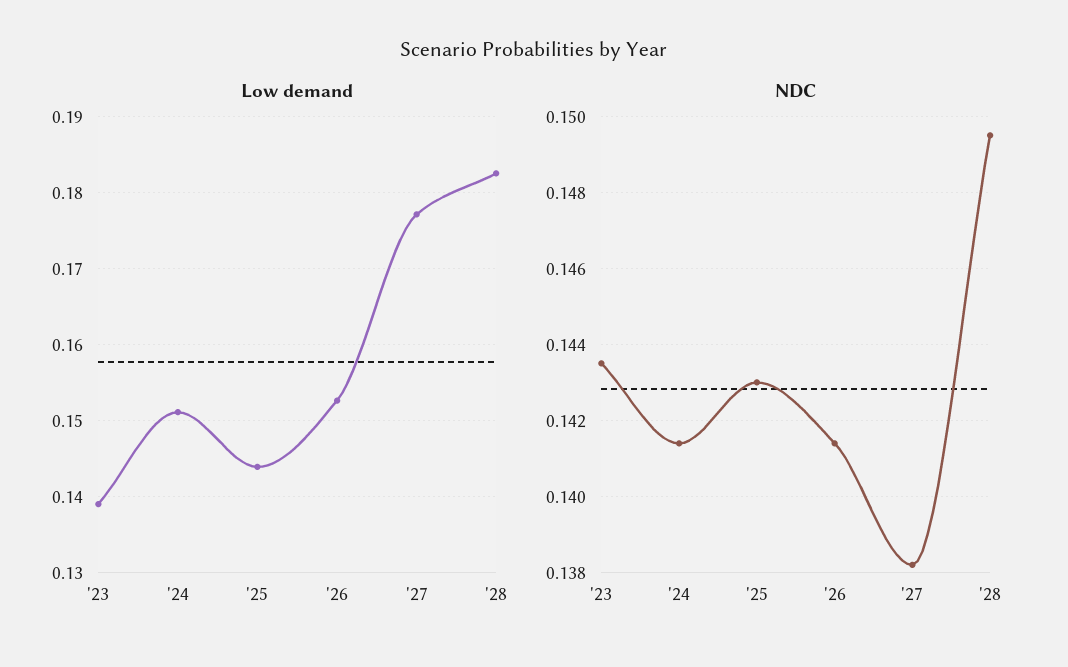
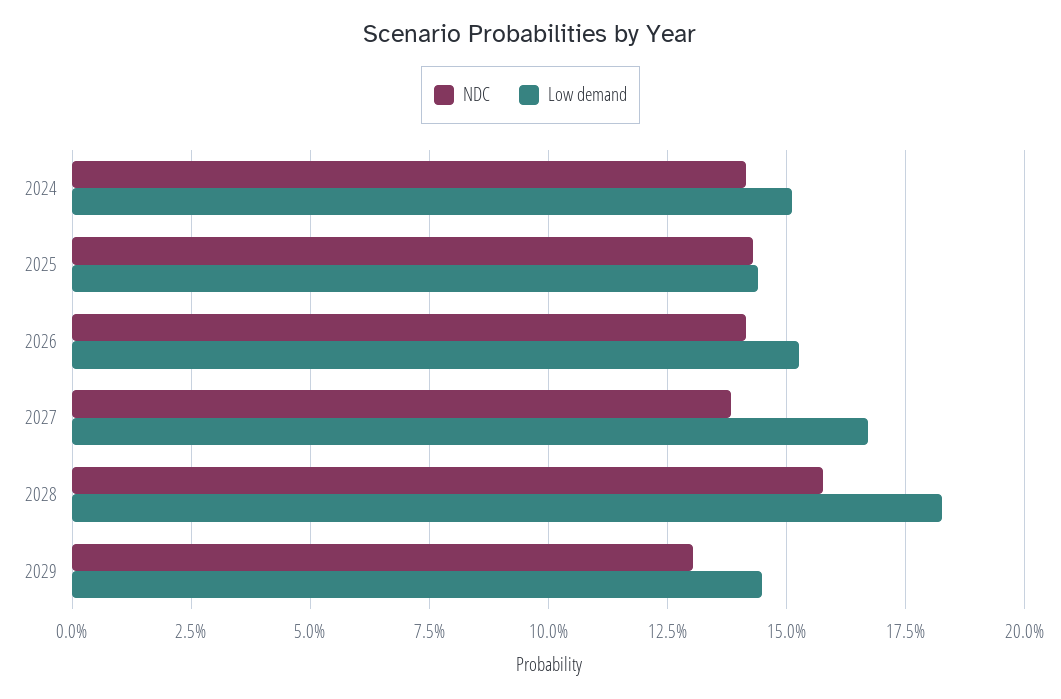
Low demand, '23: 0.139 -> none
Low demand, '27: 0.177 -> 0.1675
NDC, '23: 0.1435 -> none
NDC, '28: 0.1495 -> 0.1575
NDC, 2029: none -> 0.13
Low demand, 2029: none -> 0.145

